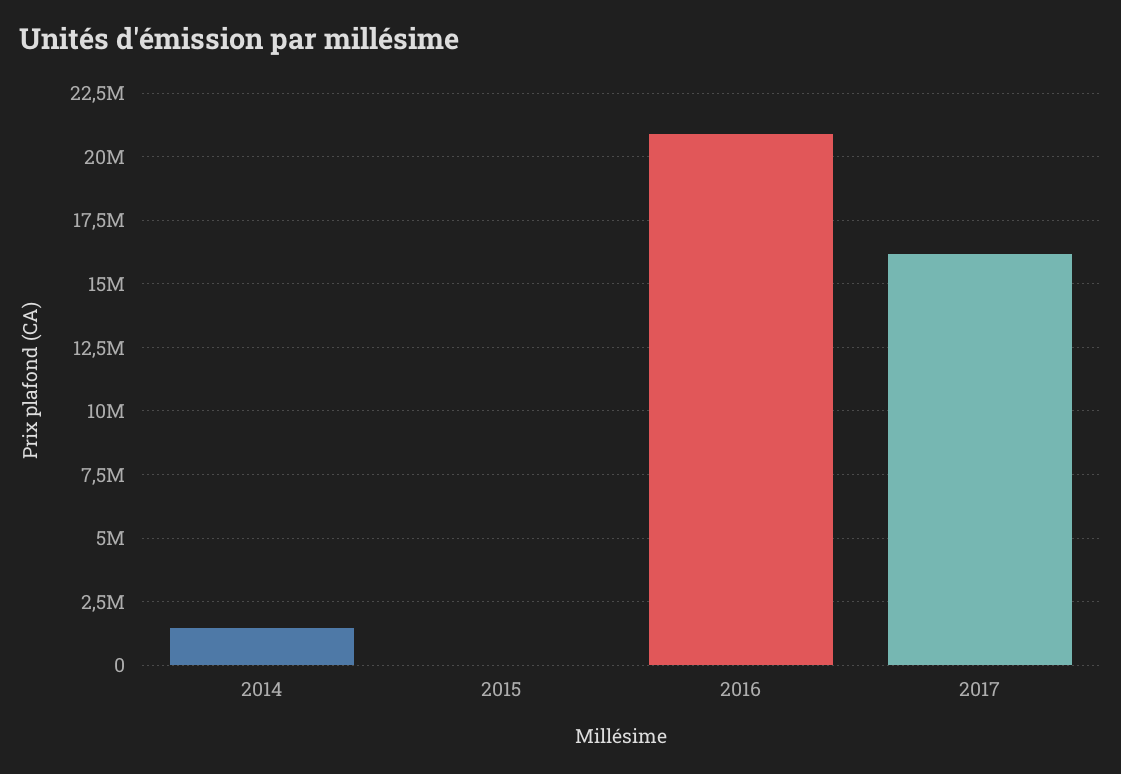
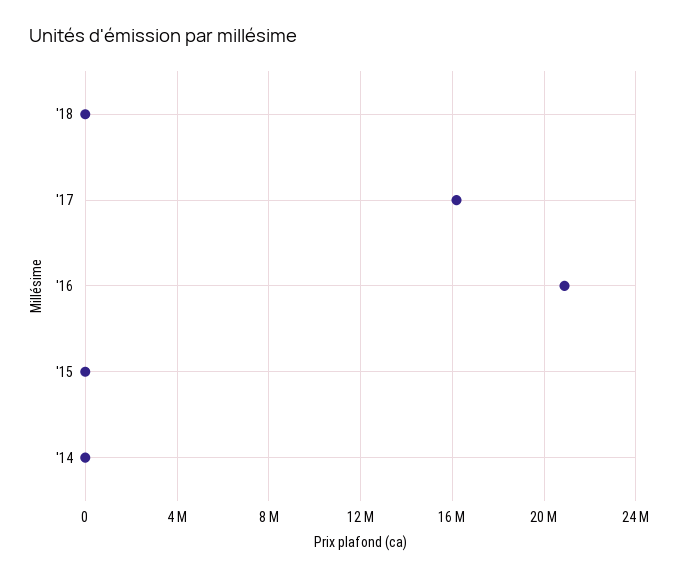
2014: 1500000 -> 0
'18: none -> 0

